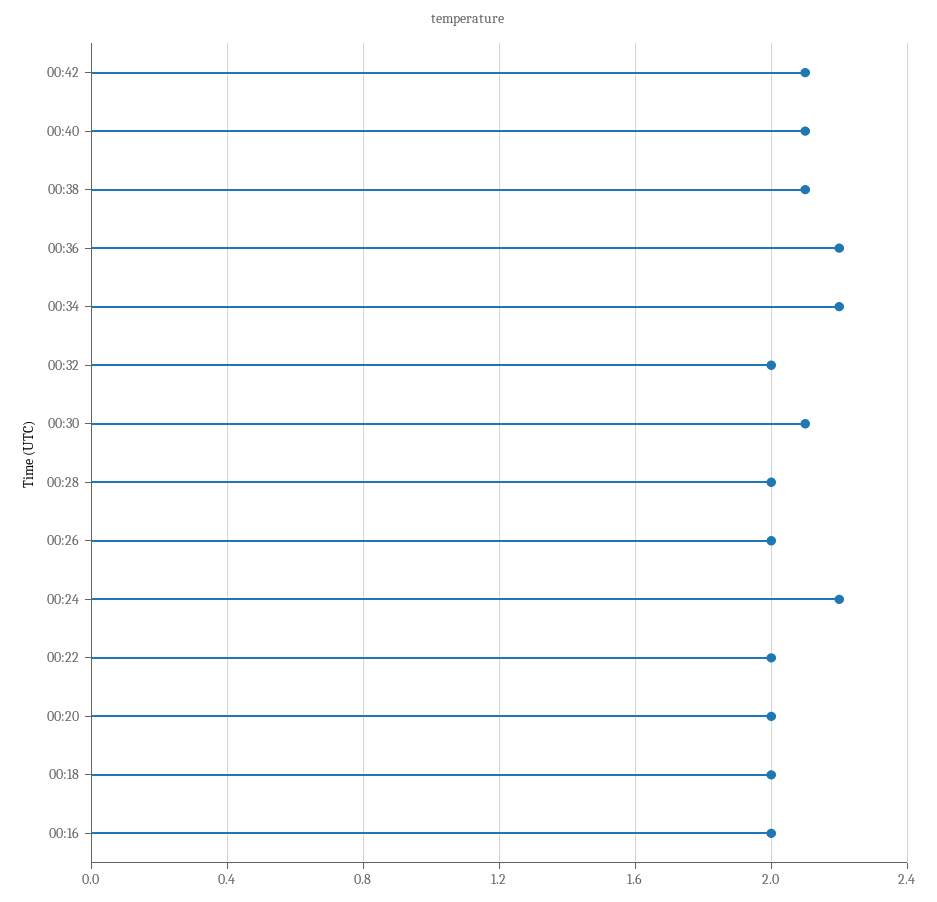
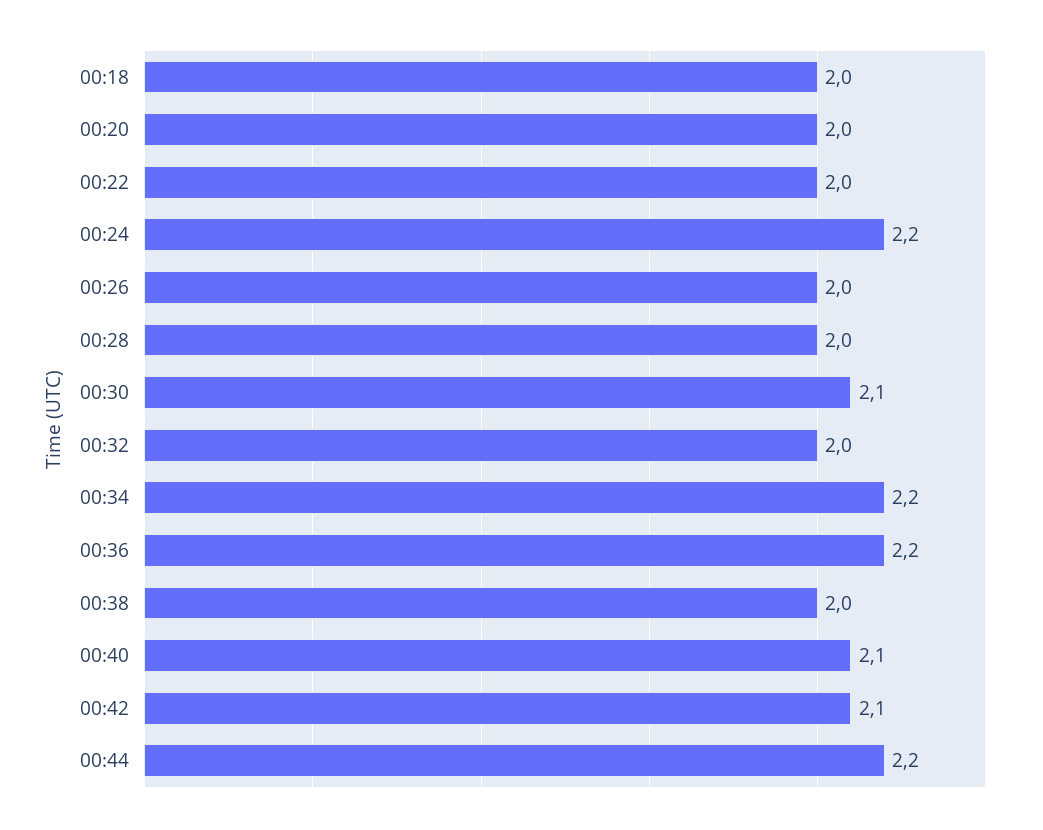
00:38: 2.1 -> 2
00:16: 2 -> none
00:44: none -> 2.2

